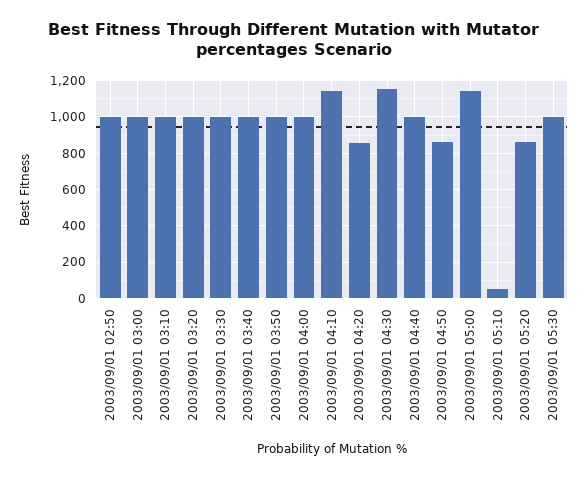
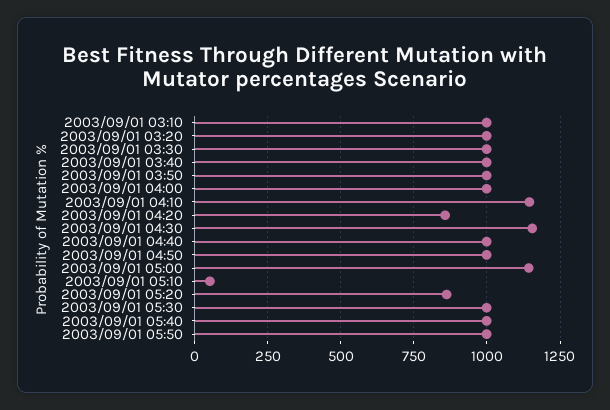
2003/09/01 02:50: 1000 -> none
2003/09/01 03:00: 1000 -> none
2003/09/01 04:50: 850 -> 1000
2003/09/01 05:40: none -> 1000
2003/09/01 05:50: none -> 1000

